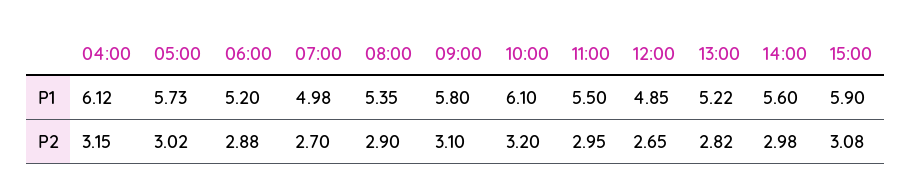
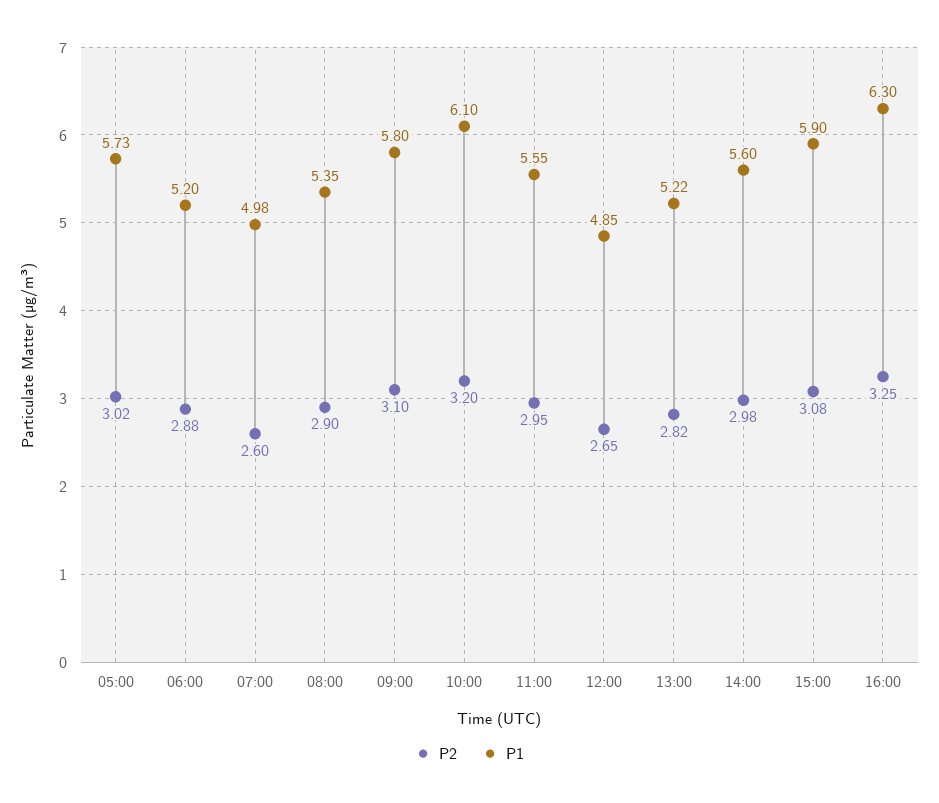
P1, 04:00: 6.12 -> none
P1, 11:00: 5.5 -> 5.55
P2, 04:00: 3.15 -> none
P2, 07:00: 2.7 -> 2.6
P2, 16:00: none -> 3.25
P1, 16:00: none -> 6.3

